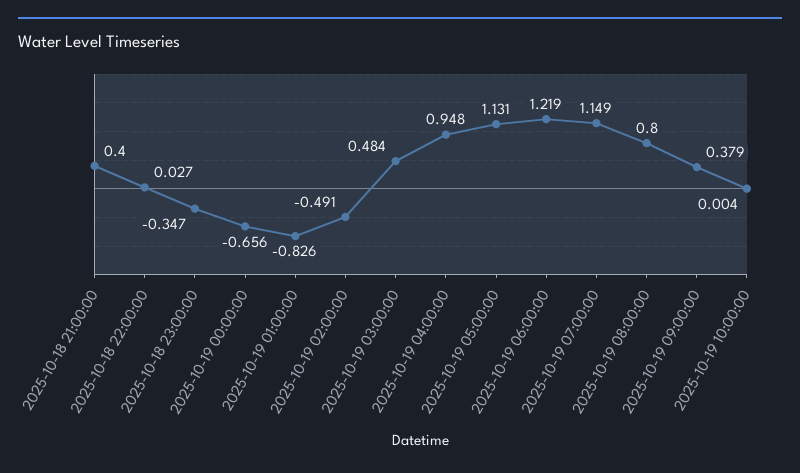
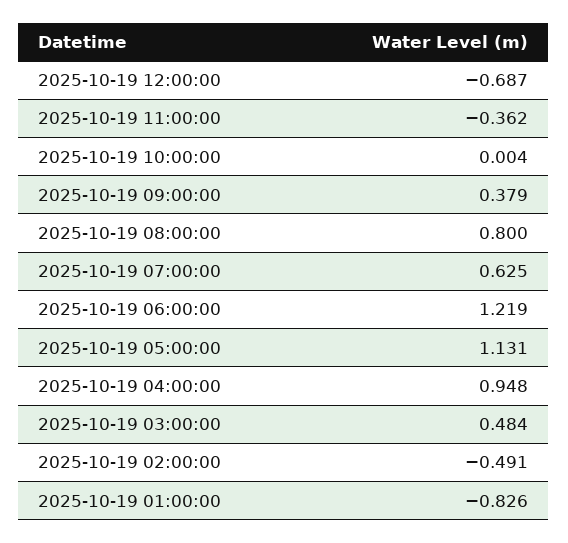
2025-10-18 21:00:00: 0.4 -> none
2025-10-18 22:00:00: 0.027 -> none
2025-10-18 23:00:00: -0.347 -> none
2025-10-19 00:00:00: -0.656 -> none
2025-10-19 07:00:00: 1.149 -> 0.625
2025-10-19 12:00:00: none -> -0.687
2025-10-19 11:00:00: none -> -0.362

